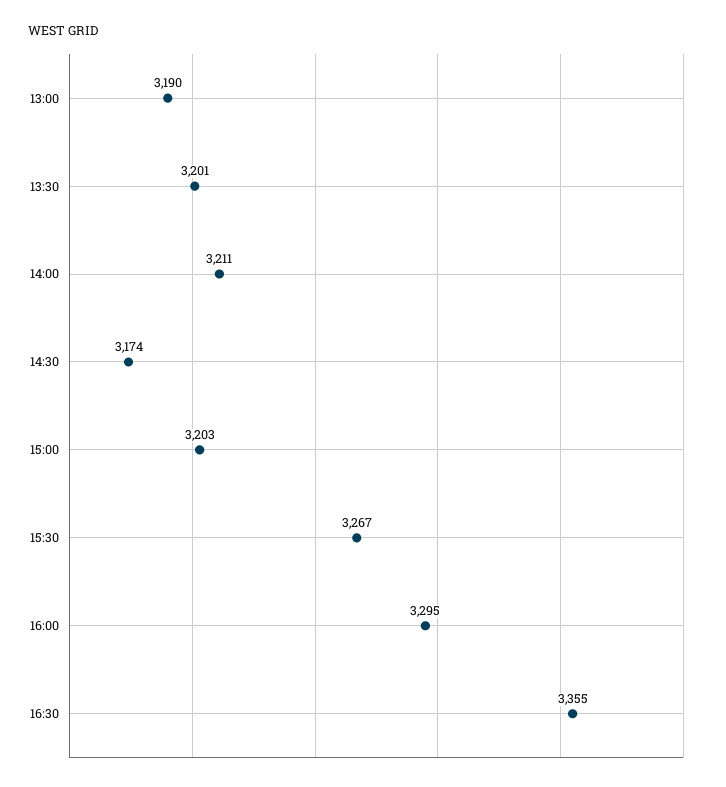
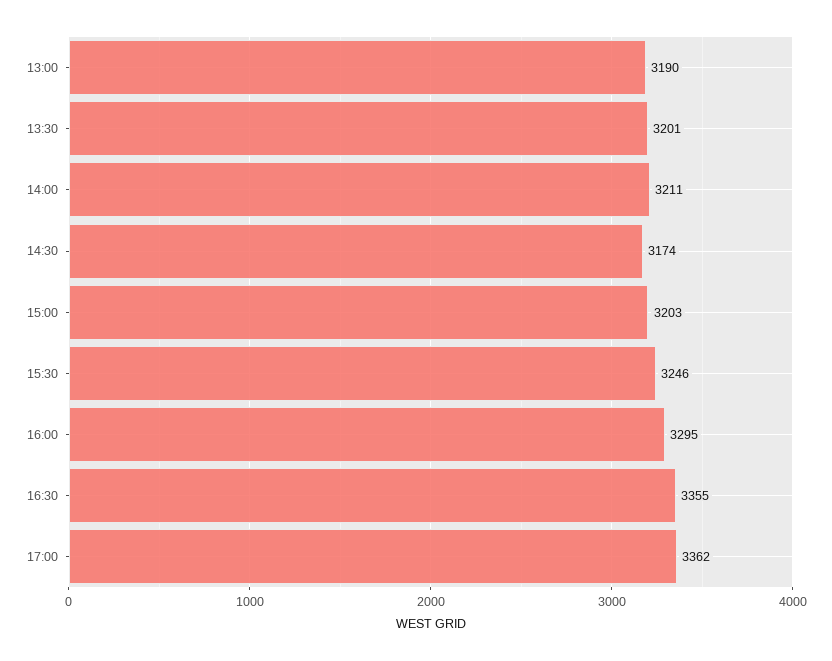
15:30: 3267 -> 3246
17:00: none -> 3362

